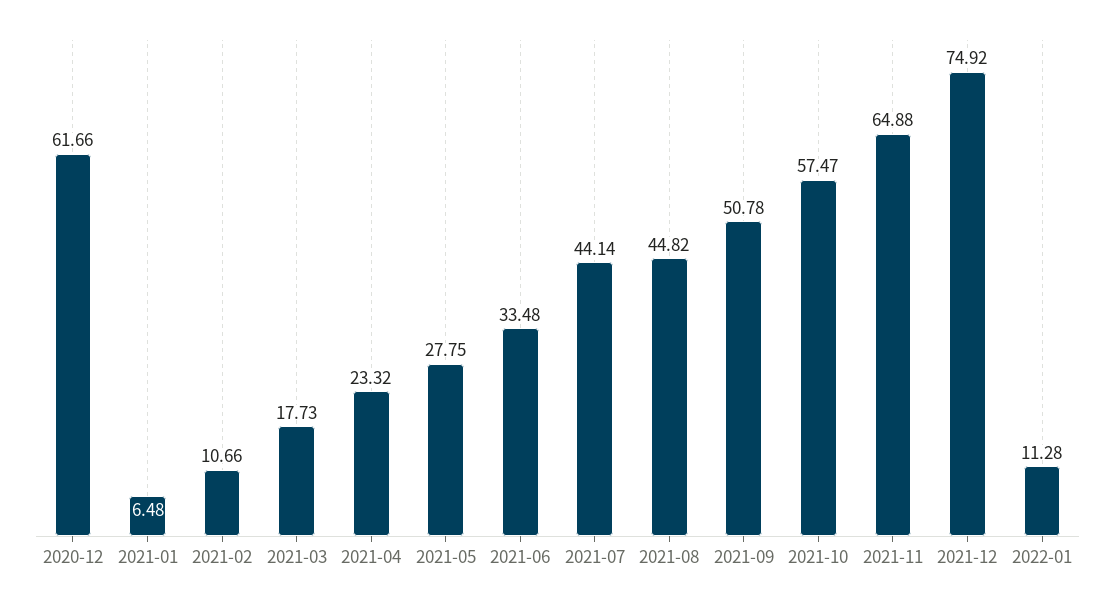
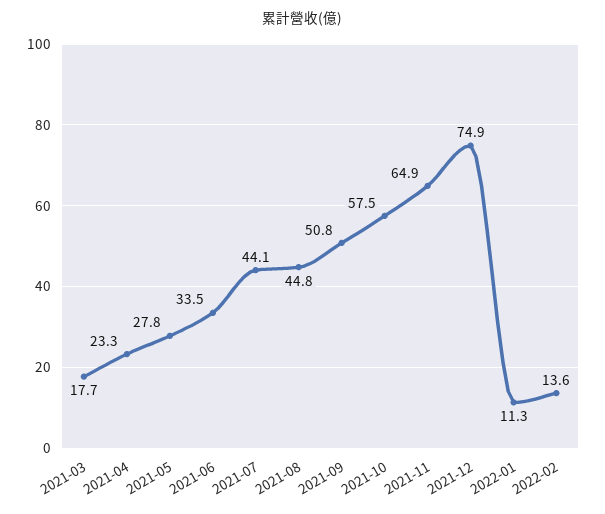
2020-12: 61.66 -> none
2021-01: 6.48 -> none
2021-02: 10.66 -> none
2022-02: none -> 13.6

